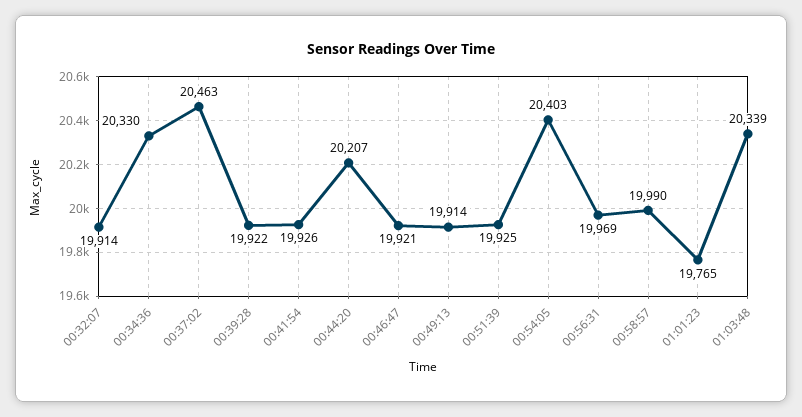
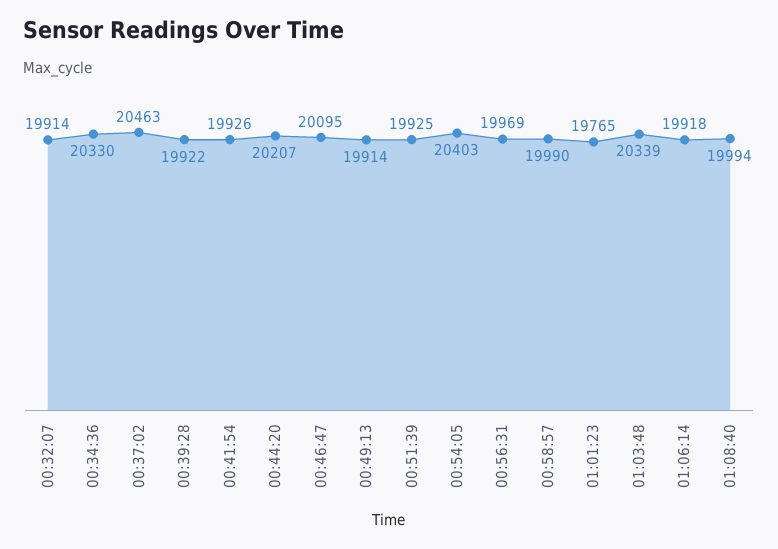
00:46:47: 19921 -> 20095
01:06:14: none -> 19918
01:08:40: none -> 19994

